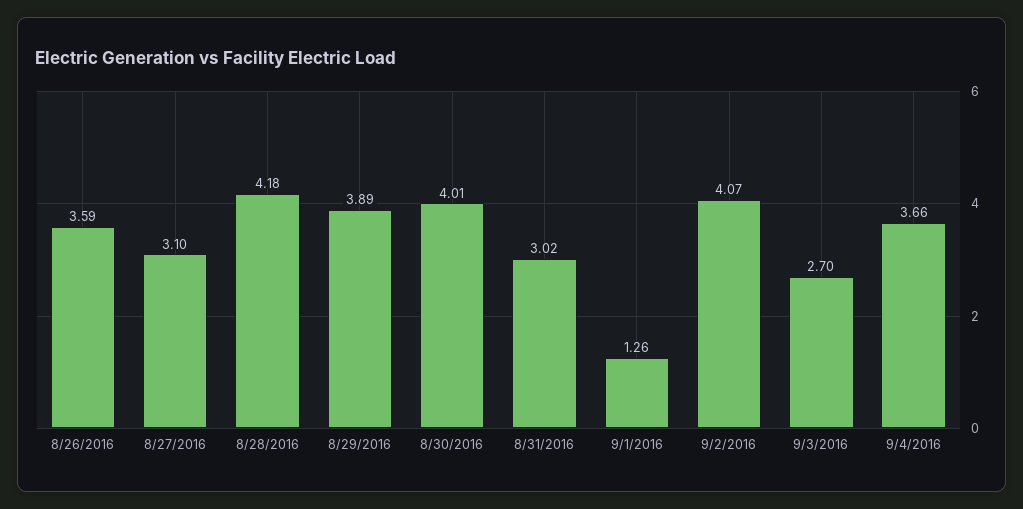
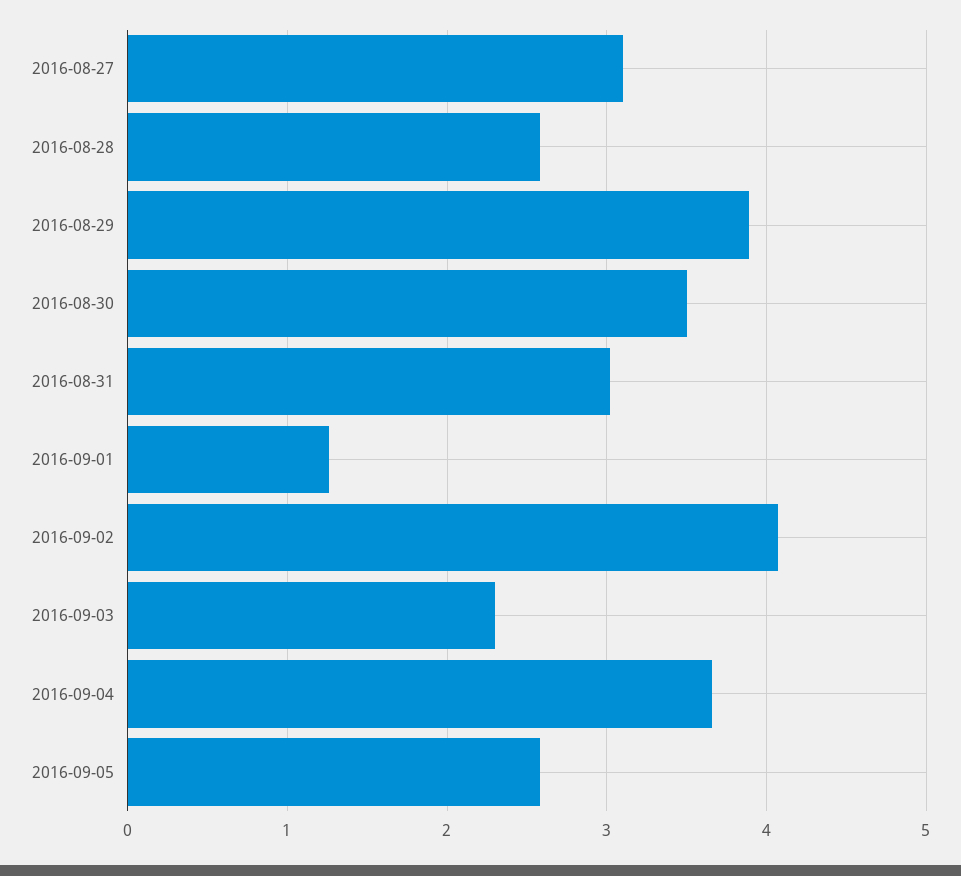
8/26/2016: 3.59 -> none
8/28/2016: 4.18 -> 2.6
8/30/2016: 4.01 -> 3.5
9/3/2016: 2.7 -> 2.3
2016-09-05: none -> 2.6

